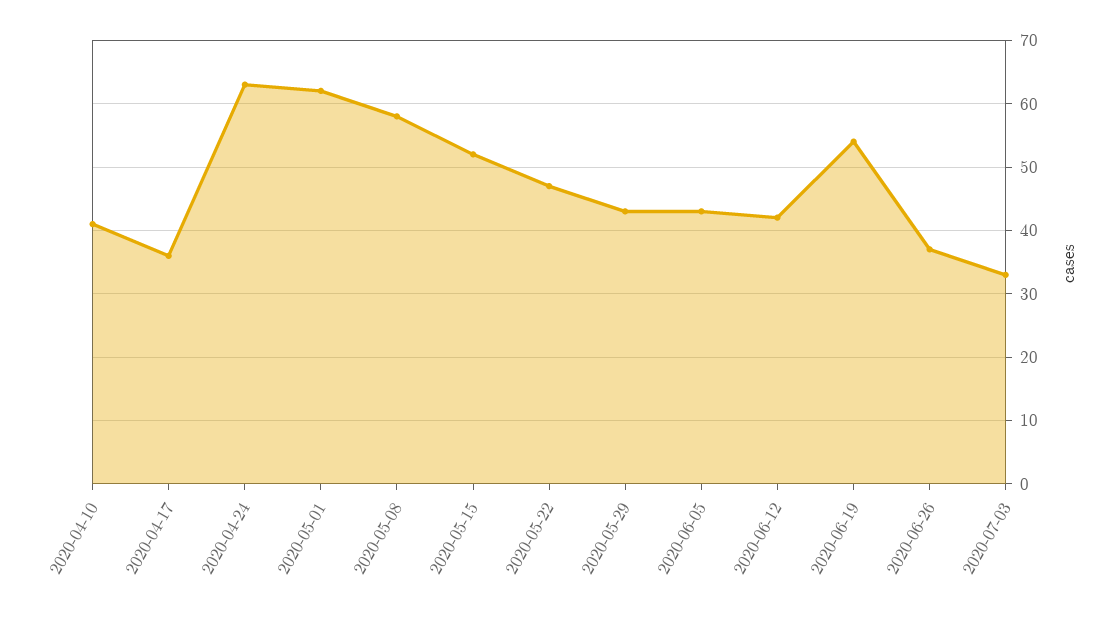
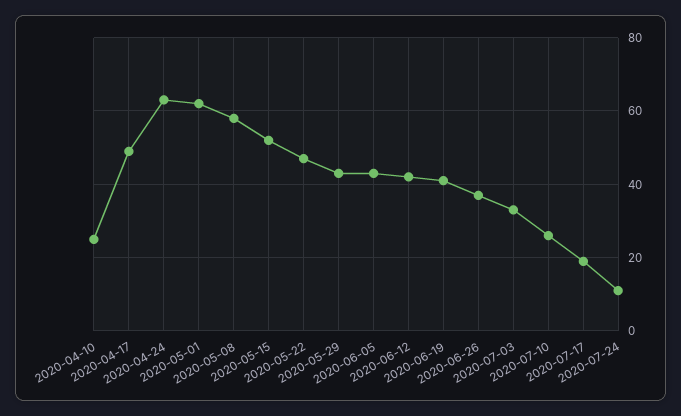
2020-04-10: 41 -> 25
2020-04-17: 36 -> 50
2020-06-19: 54 -> 40
2020-07-10: none -> 25
2020-07-17: none -> 20
2020-07-24: none -> 10

